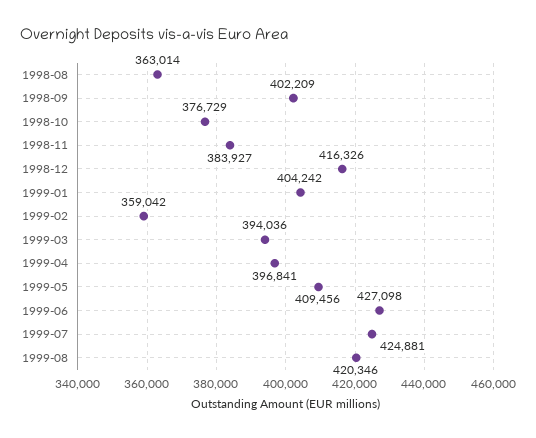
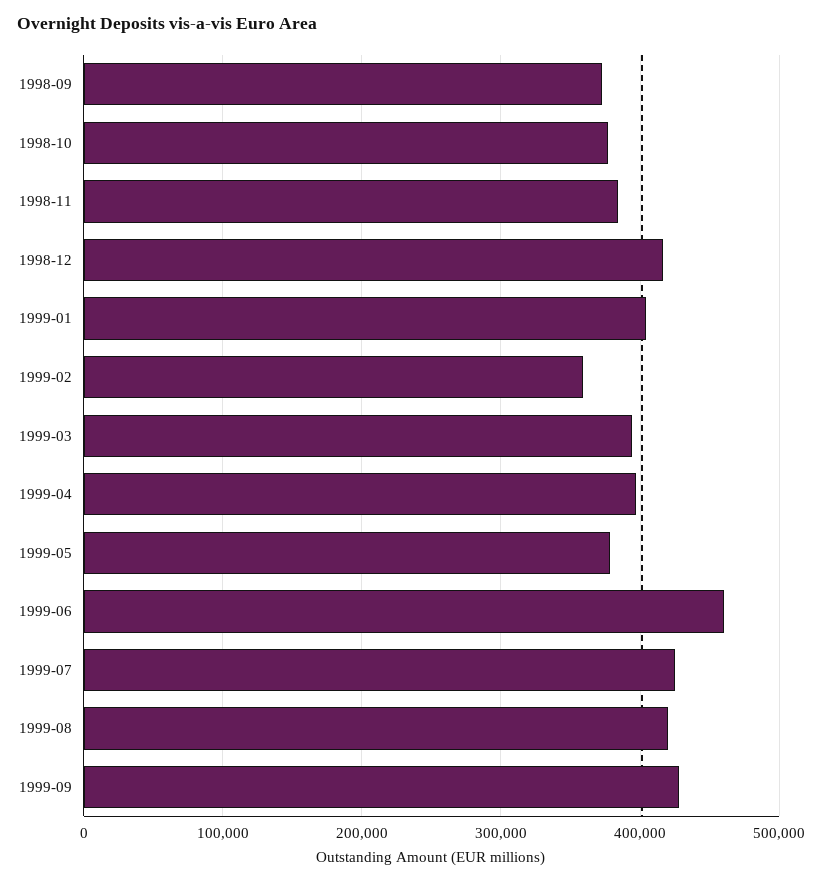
1998-08: 363014 -> none
1998-09: 402209 -> 370000
1999-05: 409456 -> 380000
1999-06: 427098 -> 460000
1999-09: none -> 430000

